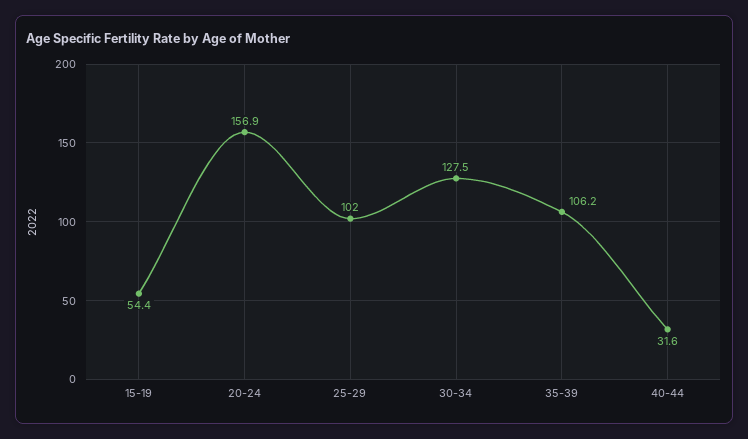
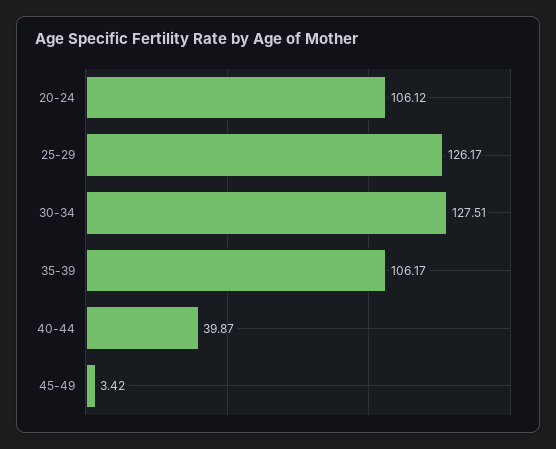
15-19: 54.4 -> none
20-24: 156.9 -> 106.12
25-29: 102 -> 126.17
40-44: 31.6 -> 39.87
45-49: none -> 3.42

